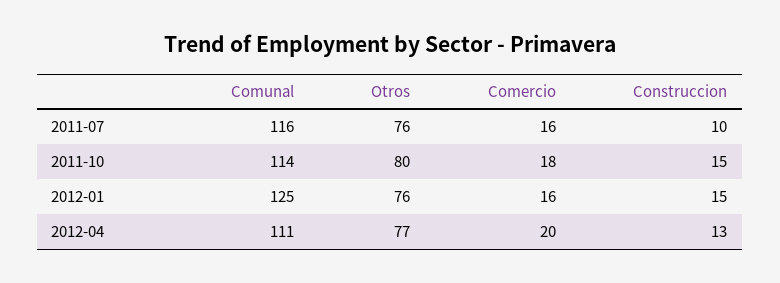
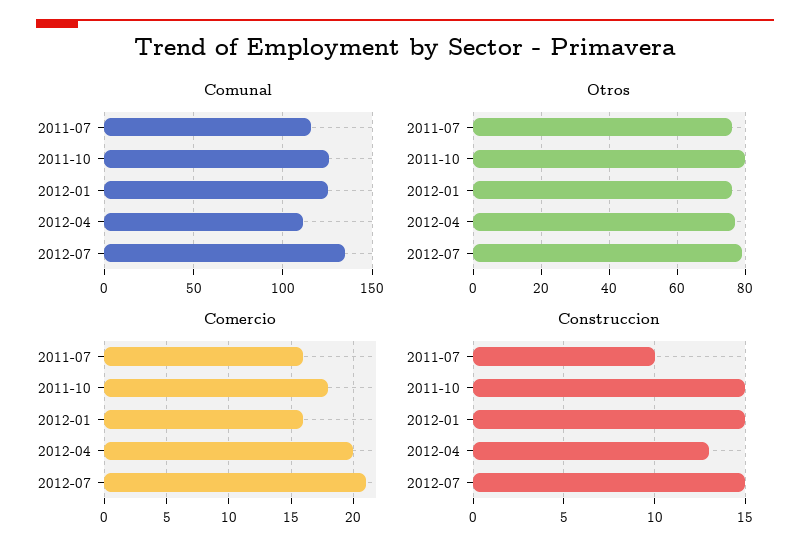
Comunal, 2011-10: 114 -> 125
Comunal, 2012-07: none -> 135
Otros, 2012-07: none -> 80
Comercio, 2012-07: none -> 21
Construccion, 2012-07: none -> 15

